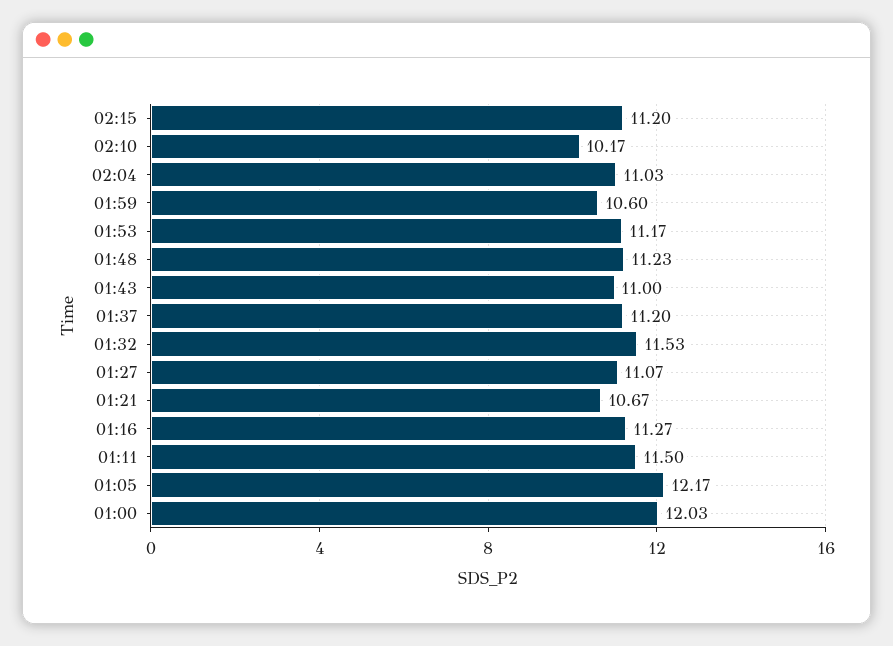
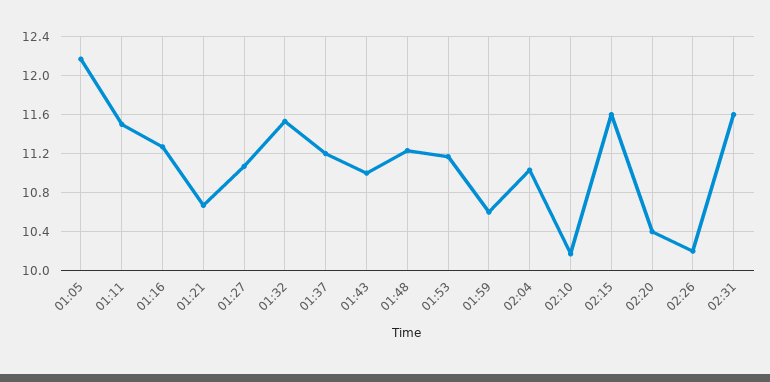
02:15: 11.2 -> 11.6
01:00: 12.03 -> none
02:20: none -> 10.4
02:26: none -> 10.2
02:31: none -> 11.6

